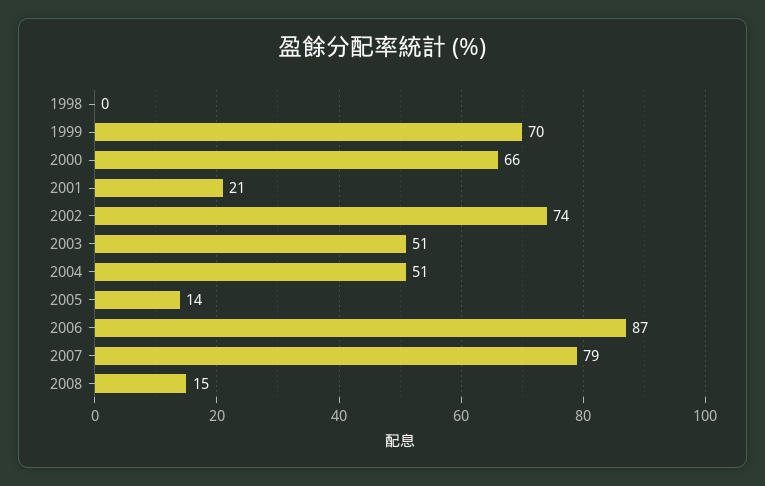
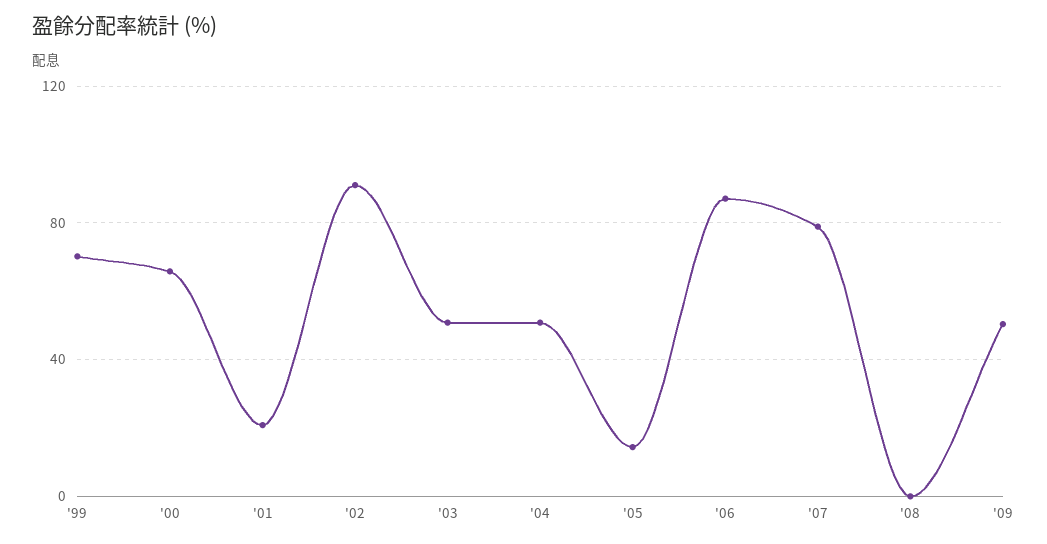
1998: 0 -> none
2002: 74 -> 90
2008: 15 -> 0
'09: none -> 50

